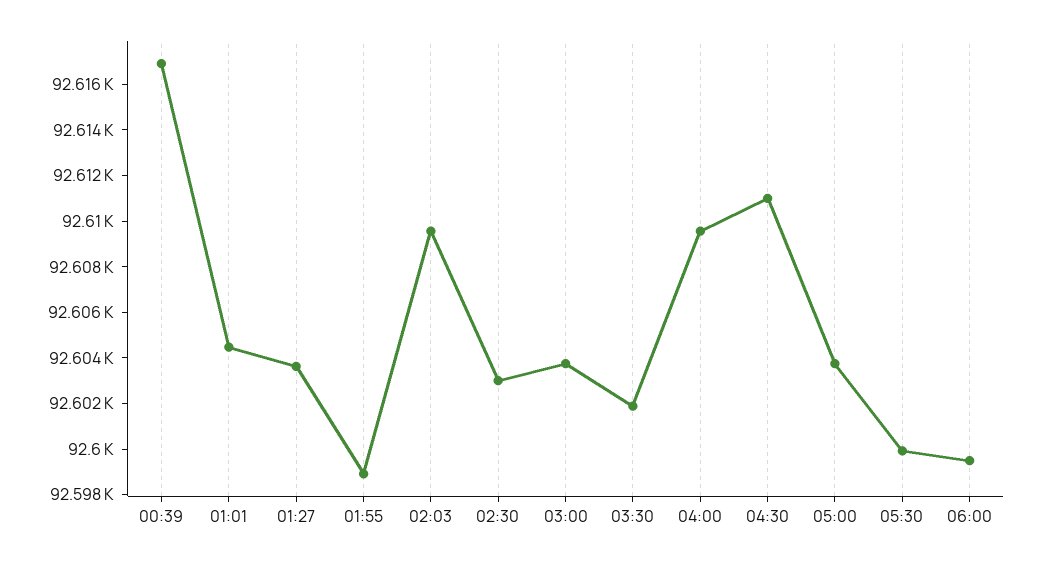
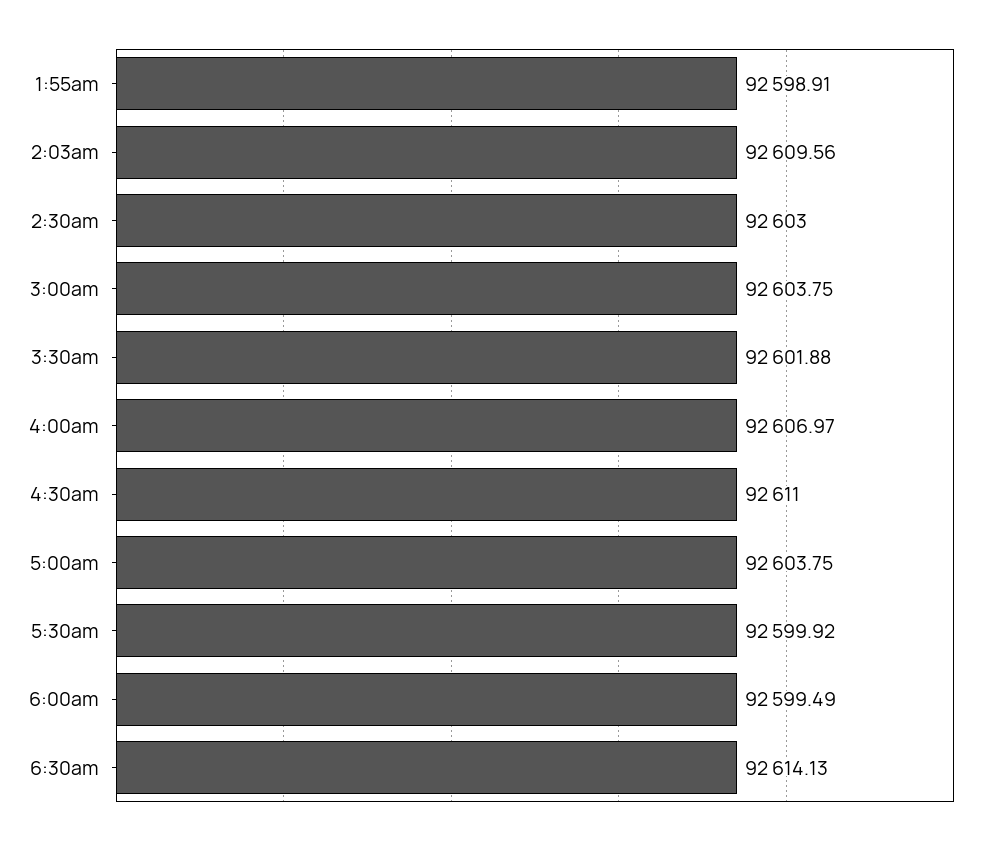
00:39: 92617 -> none
01:01: 92604.5 -> none
01:27: 92603.5 -> none
04:00: 92609.5 -> 92606.97
6:30am: none -> 92614.13

